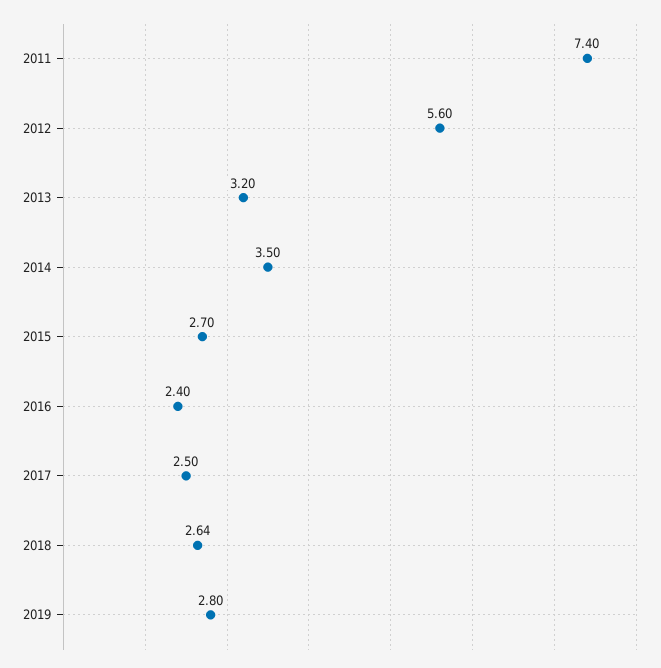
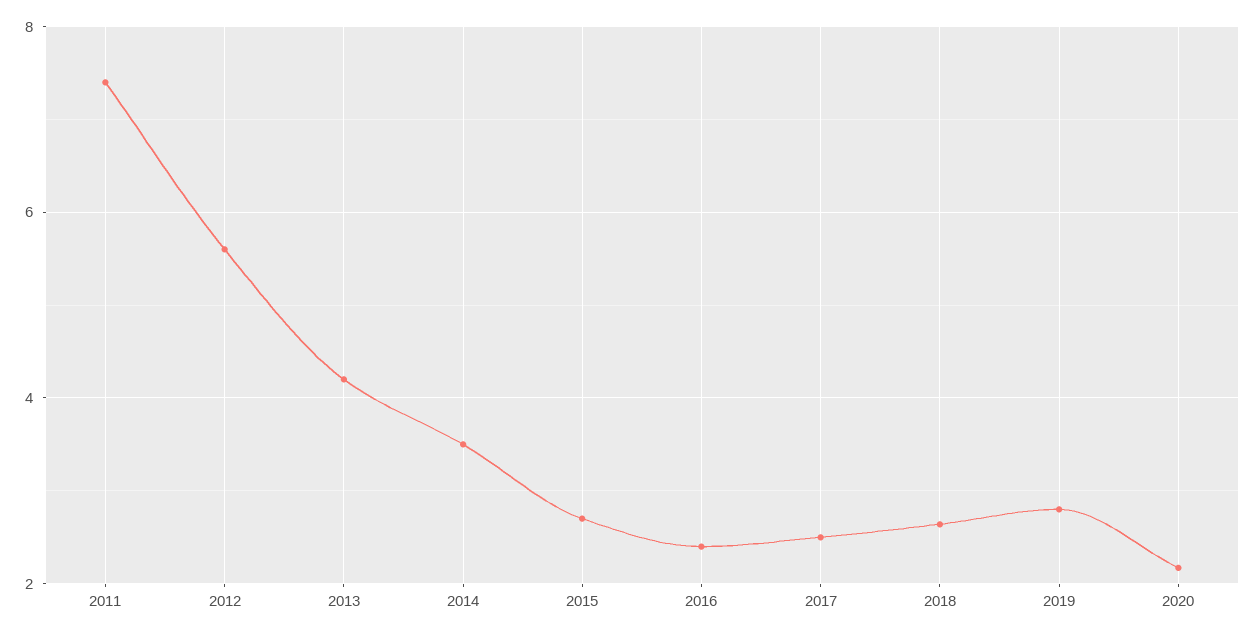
2013: 3.2 -> 4.2
2020: none -> 2.2

